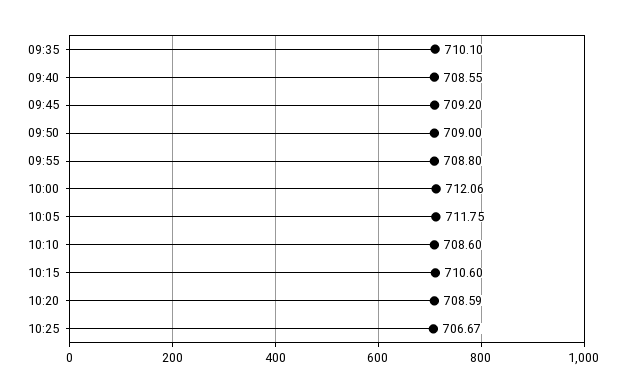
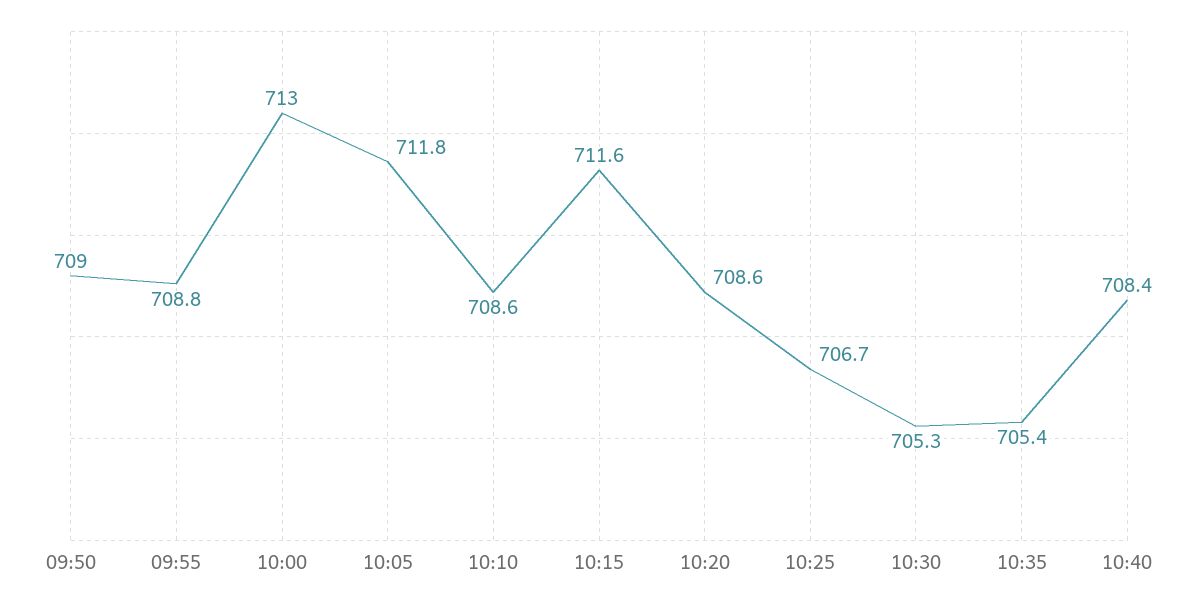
09:35: 710.1 -> none
09:40: 708.55 -> none
09:45: 709.2 -> none
10:00: 712.06 -> 713
10:15: 710.6 -> 711.6
10:30: none -> 705.3
10:35: none -> 705.4
10:40: none -> 708.4

